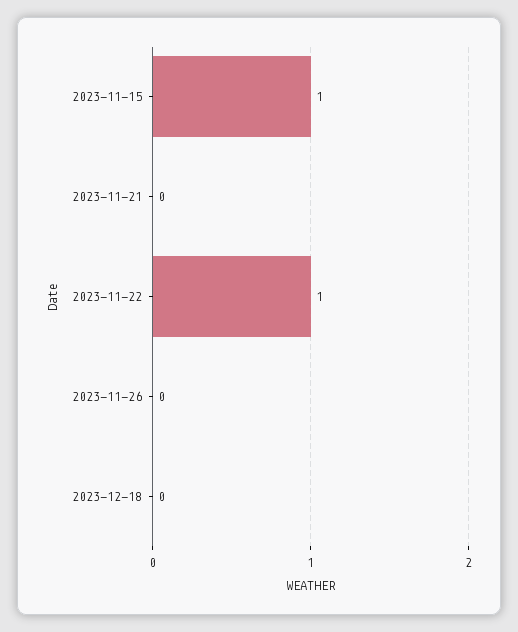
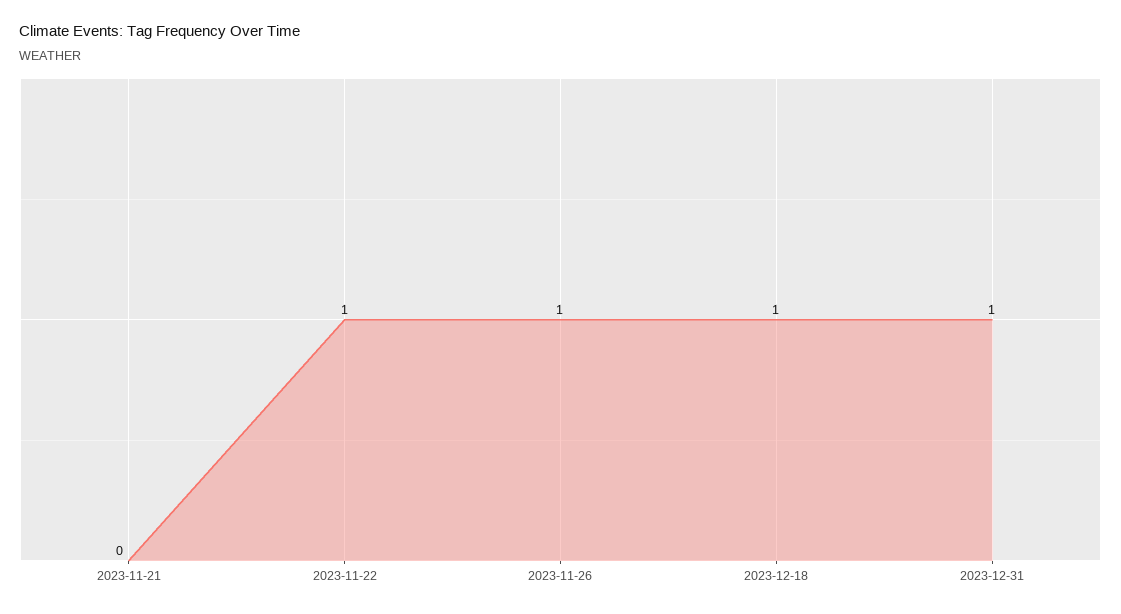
2023-11-15: 1 -> none
2023-11-26: 0 -> 1
2023-12-18: 0 -> 1
2023-12-31: none -> 1

